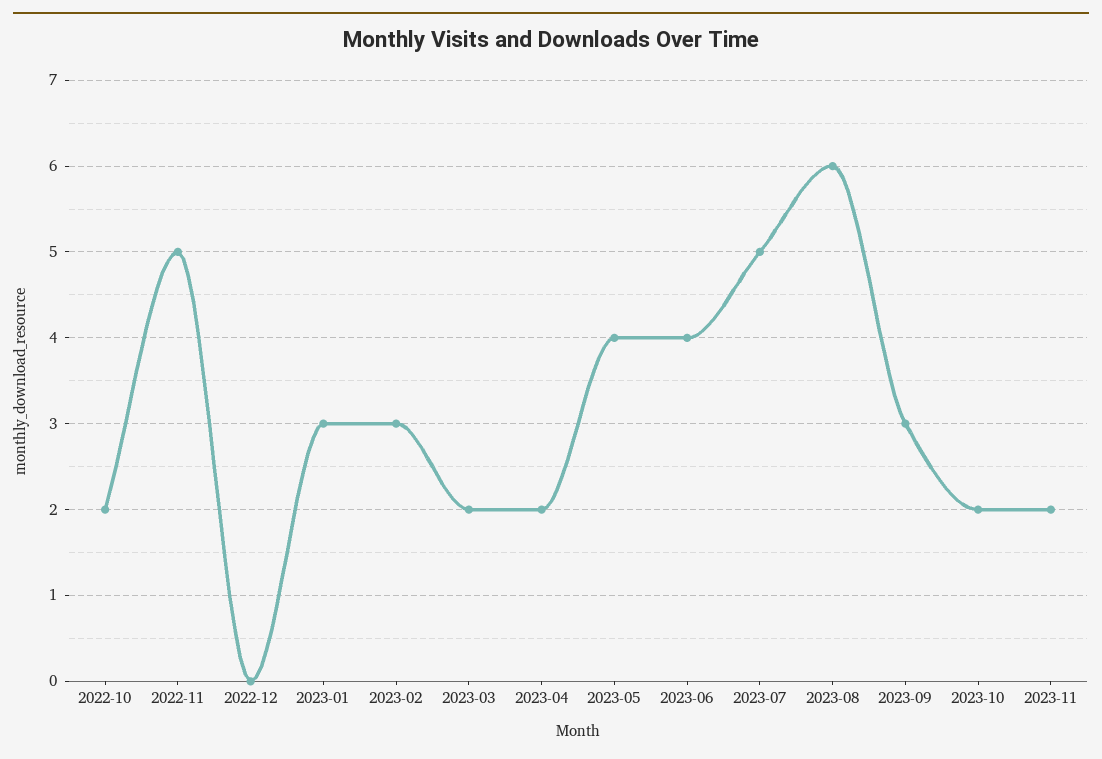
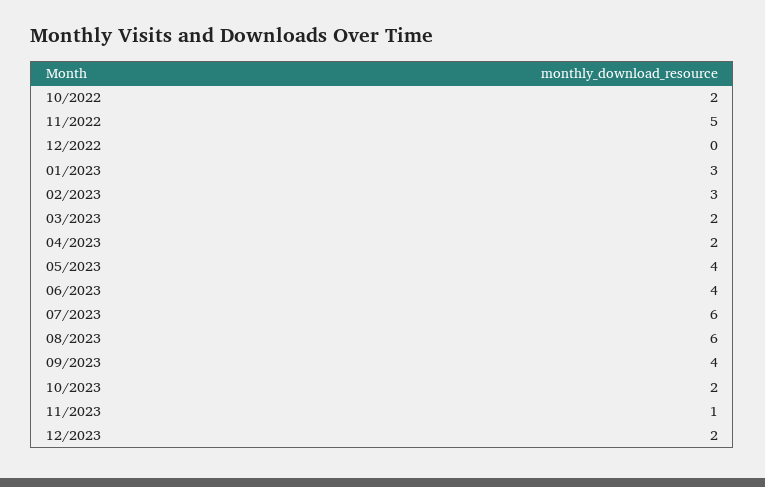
2023-07: 5 -> 6
2023-09: 3 -> 4
2023-11: 2 -> 1
12/2023: none -> 2

